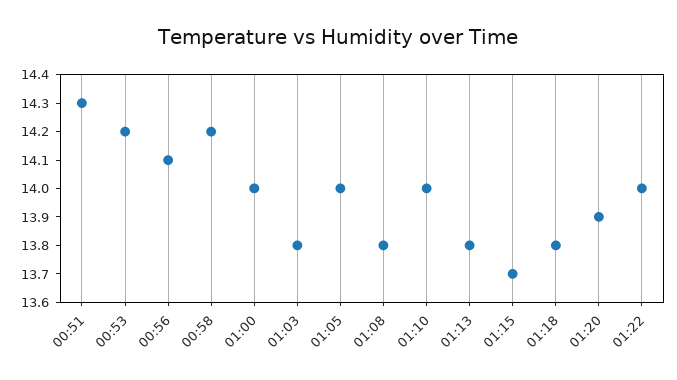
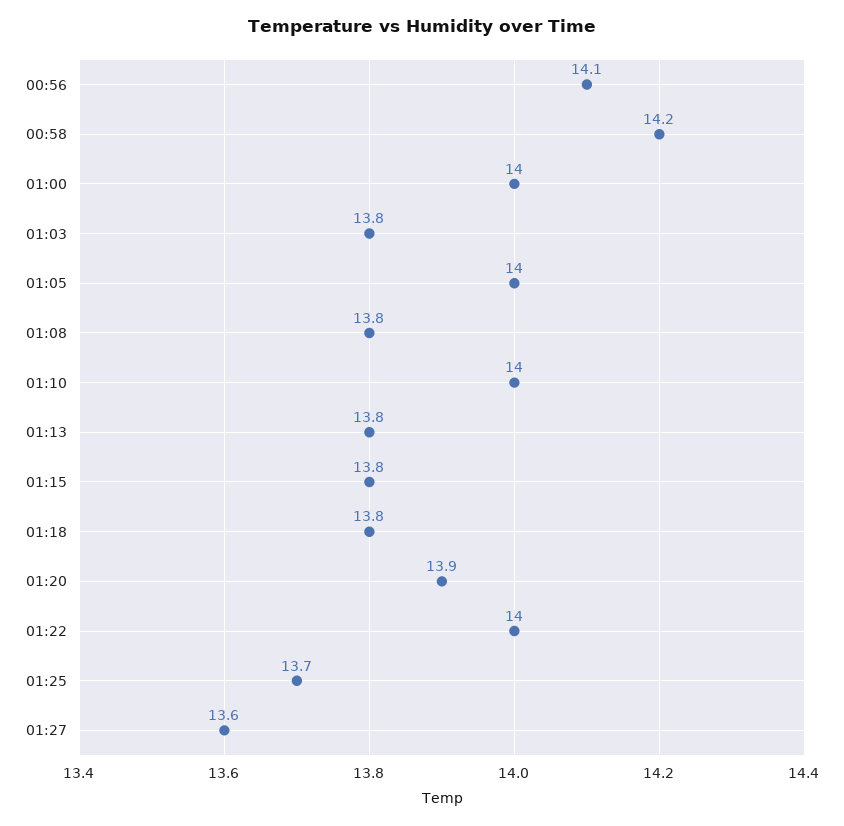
00:51: 14.3 -> none
00:53: 14.2 -> none
01:15: 13.7 -> 13.8
01:25: none -> 13.7
01:27: none -> 13.6

